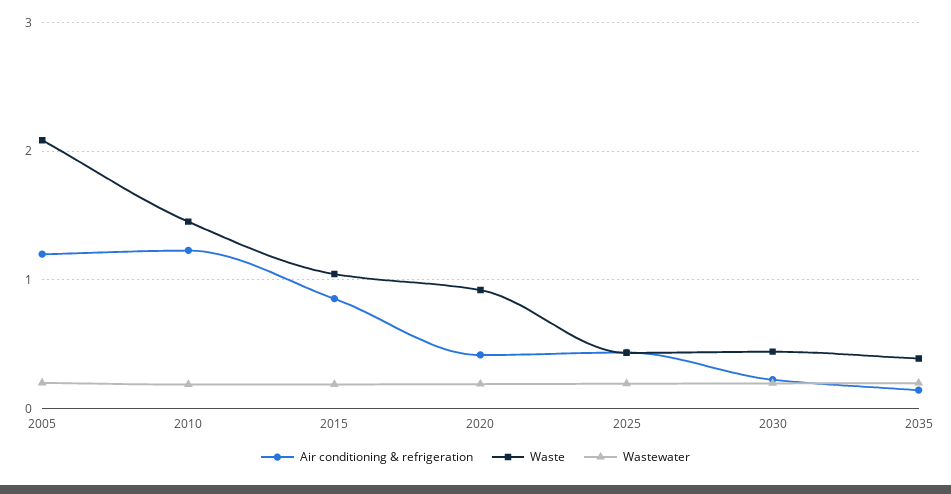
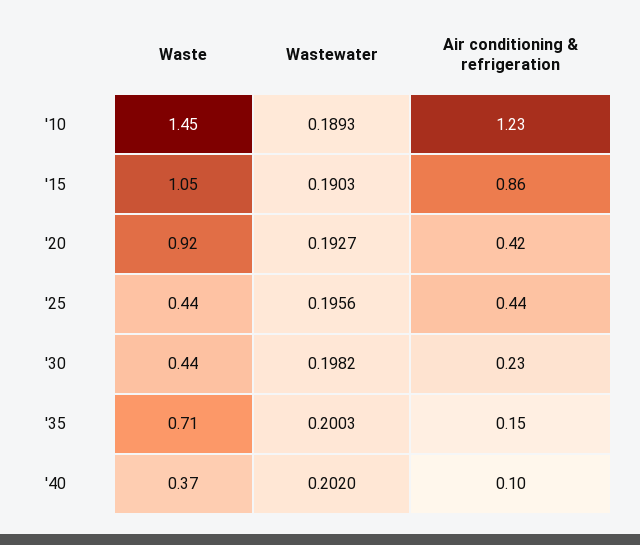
Air conditioning & refrigeration, 2005: 1.2 -> none
Waste, 2005: 2.1 -> none
Wastewater, 2005: 0.2 -> none
Waste, 2035: 0.4 -> 0.71
Waste, '40: none -> 0.37
Wastewater, '40: none -> 0.202
Air conditioning & refrigeration, '40: none -> 0.1

